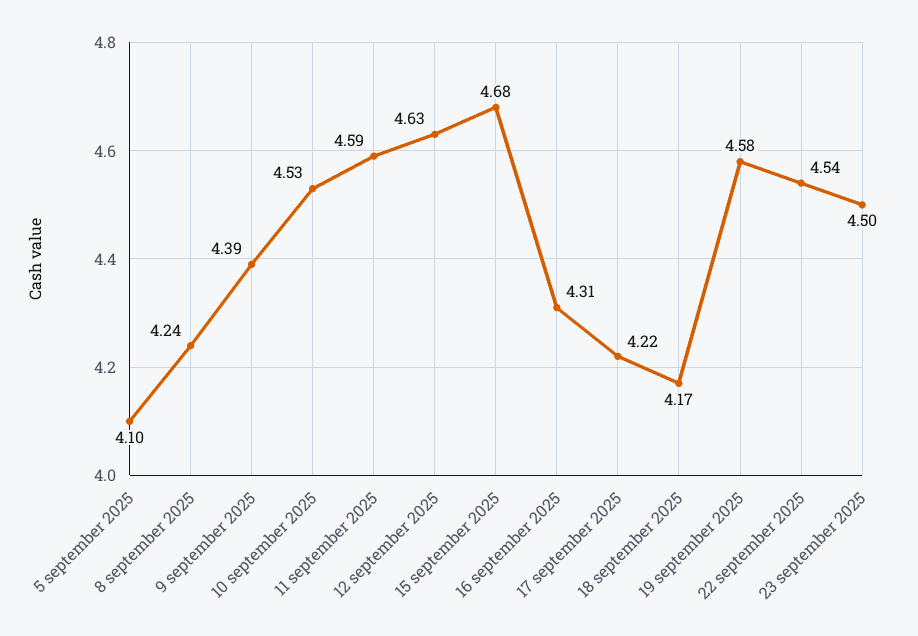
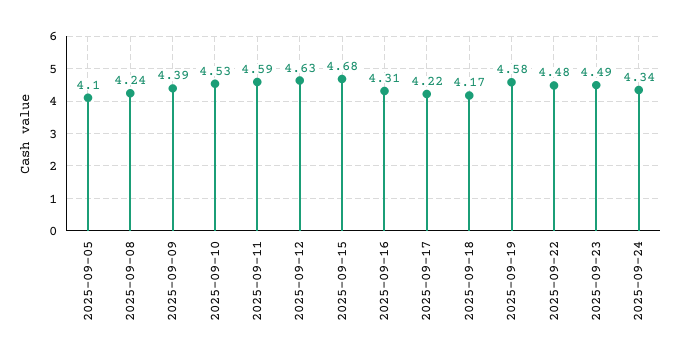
22 september 2025: 4.54 -> 4.48
23 september 2025: 4.5 -> 4.49
2025-09-24: none -> 4.34

